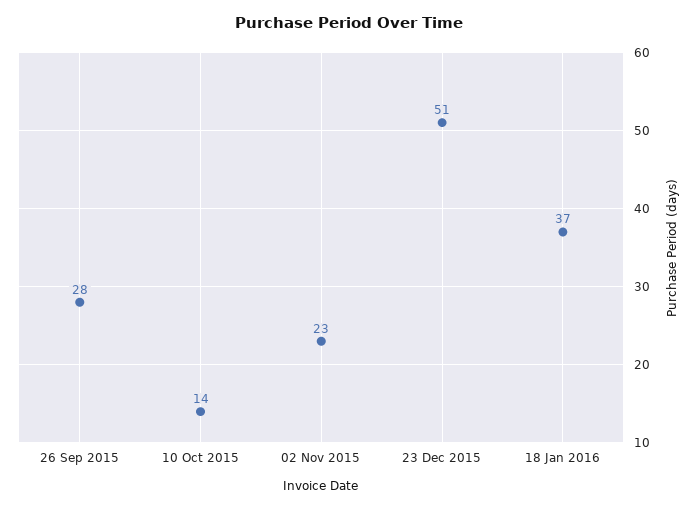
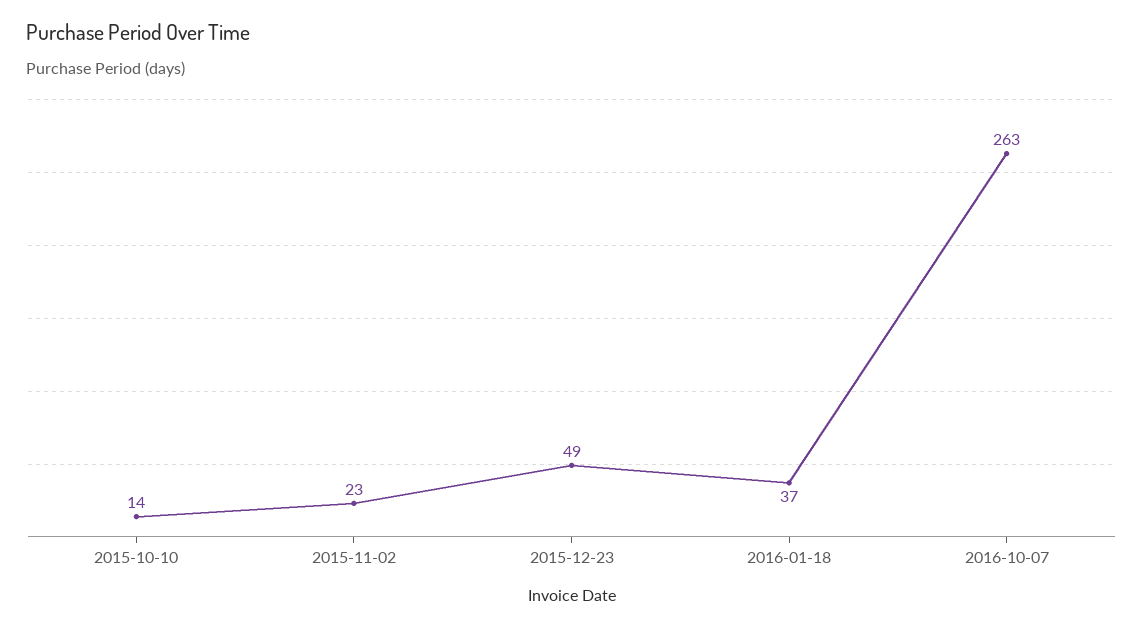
26 Sep 2015: 28 -> none
23 Dec 2015: 51 -> 49
2016-10-07: none -> 263

